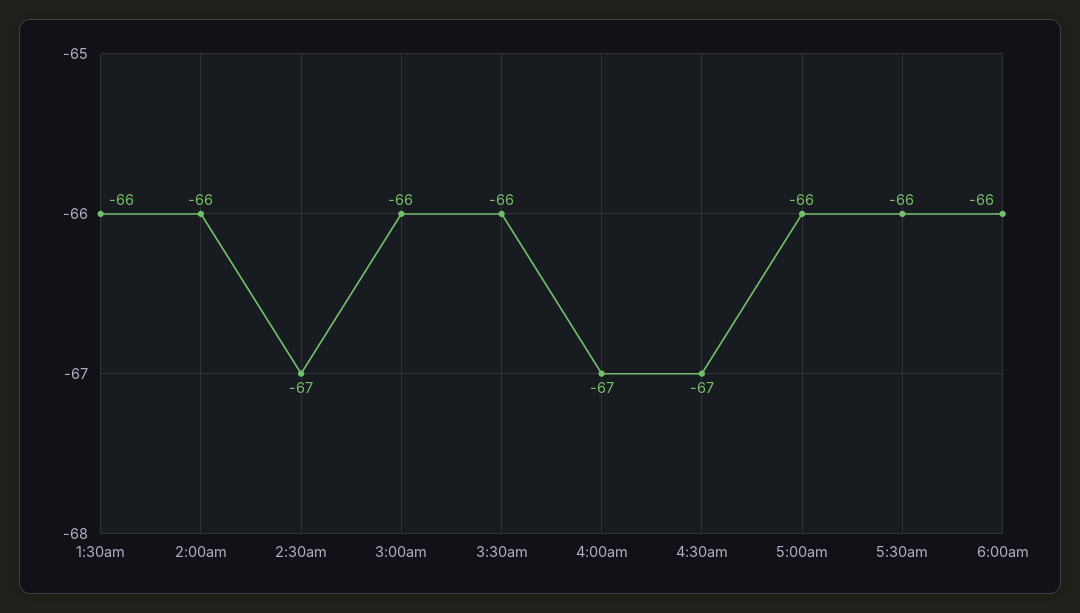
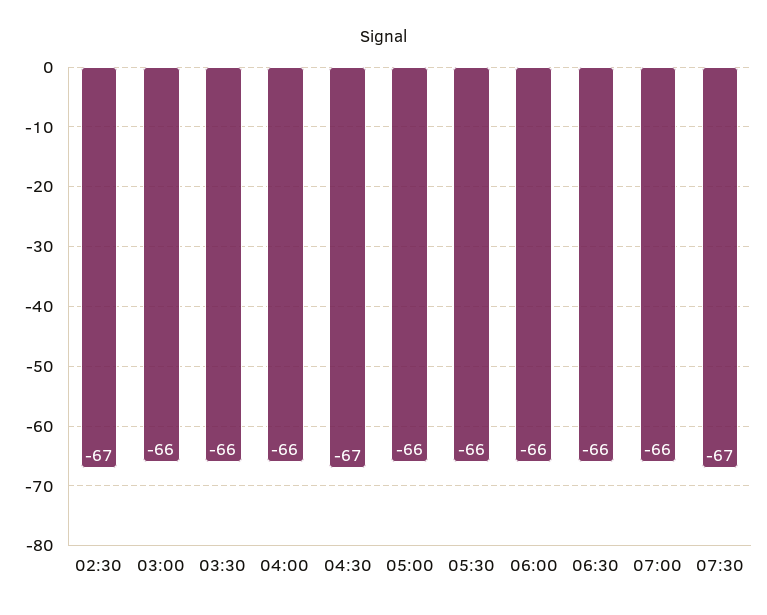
1:30am: -66 -> none
2:00am: -66 -> none
4:00am: -67 -> -66
06:30: none -> -66
07:00: none -> -66
07:30: none -> -67

